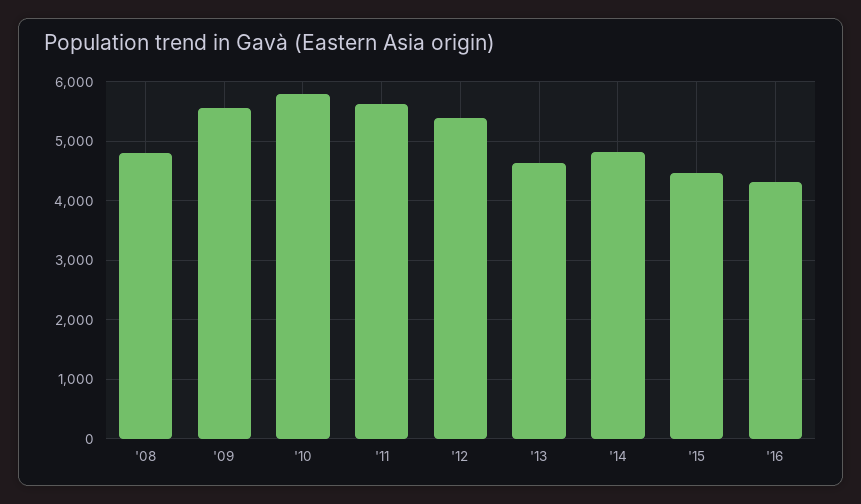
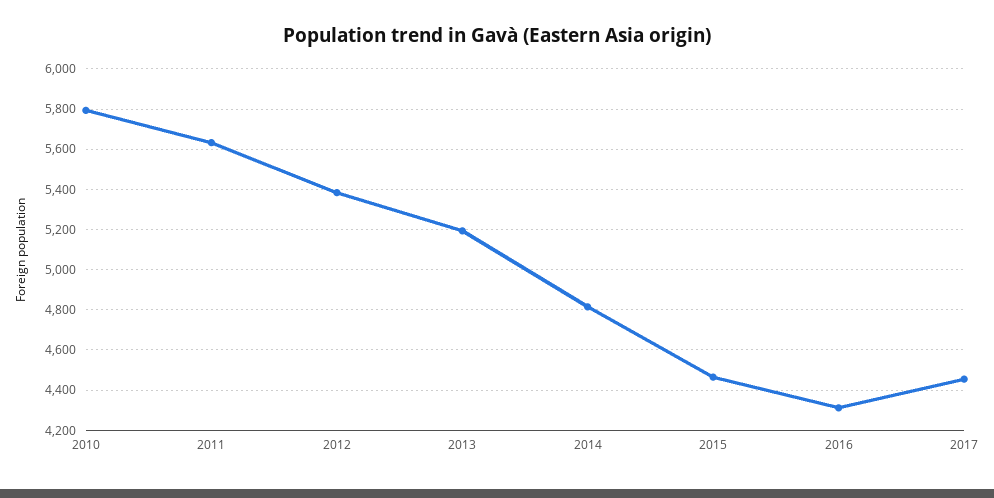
'08: 4800 -> none
'09: 5600 -> none
'13: 4600 -> 5200
2017: none -> 4450

